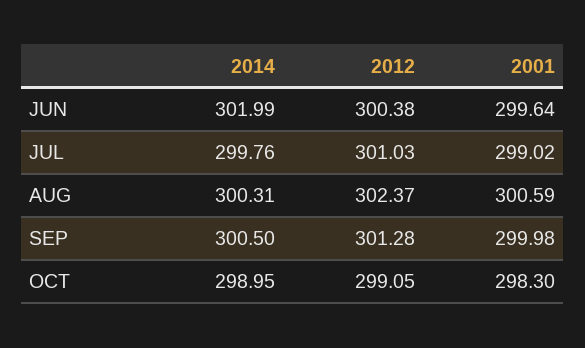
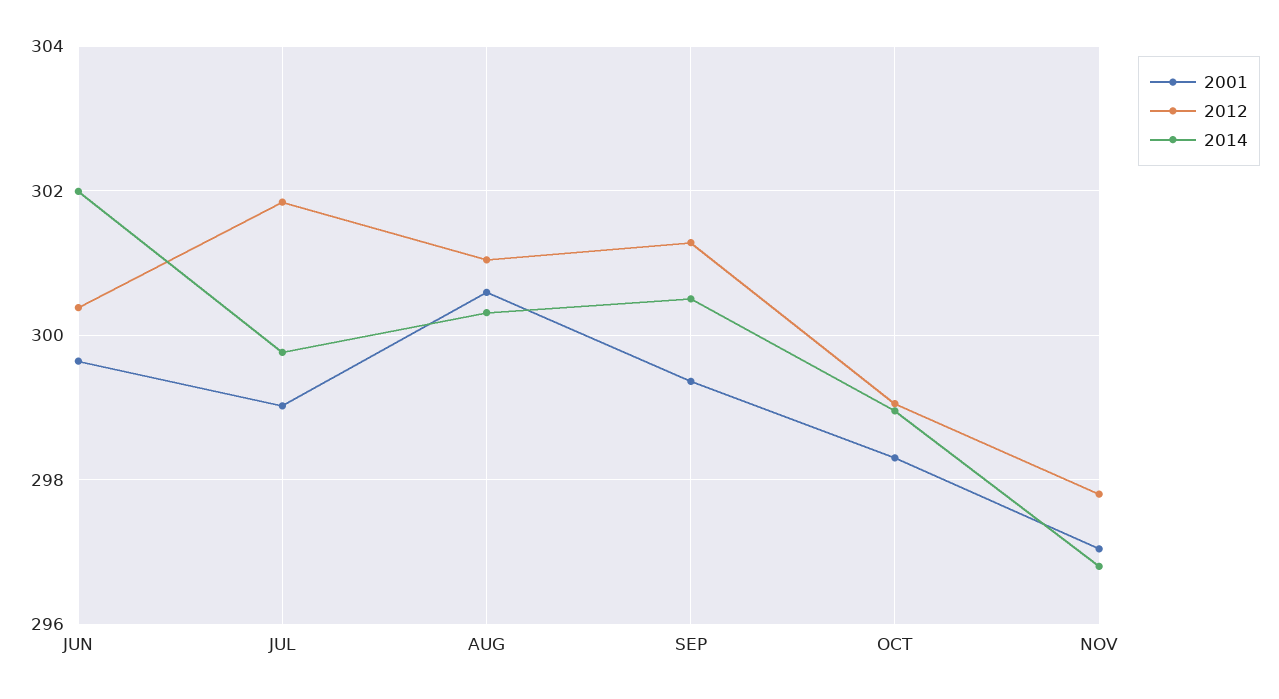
2012, JUL: 301.03 -> 301.8
2012, AUG: 302.37 -> 301
2001, SEP: 299.98 -> 299.4
2001, NOV: none -> 297
2012, NOV: none -> 297.8
2014, NOV: none -> 296.8

